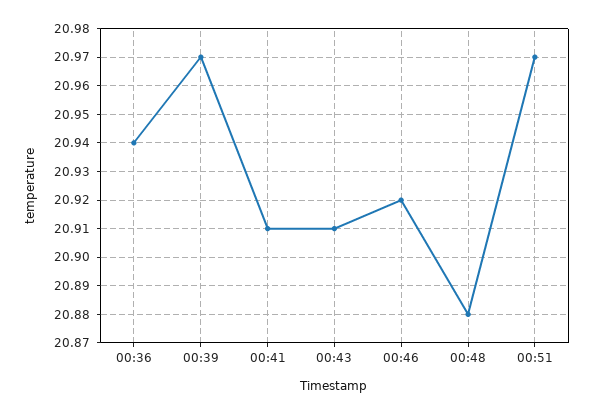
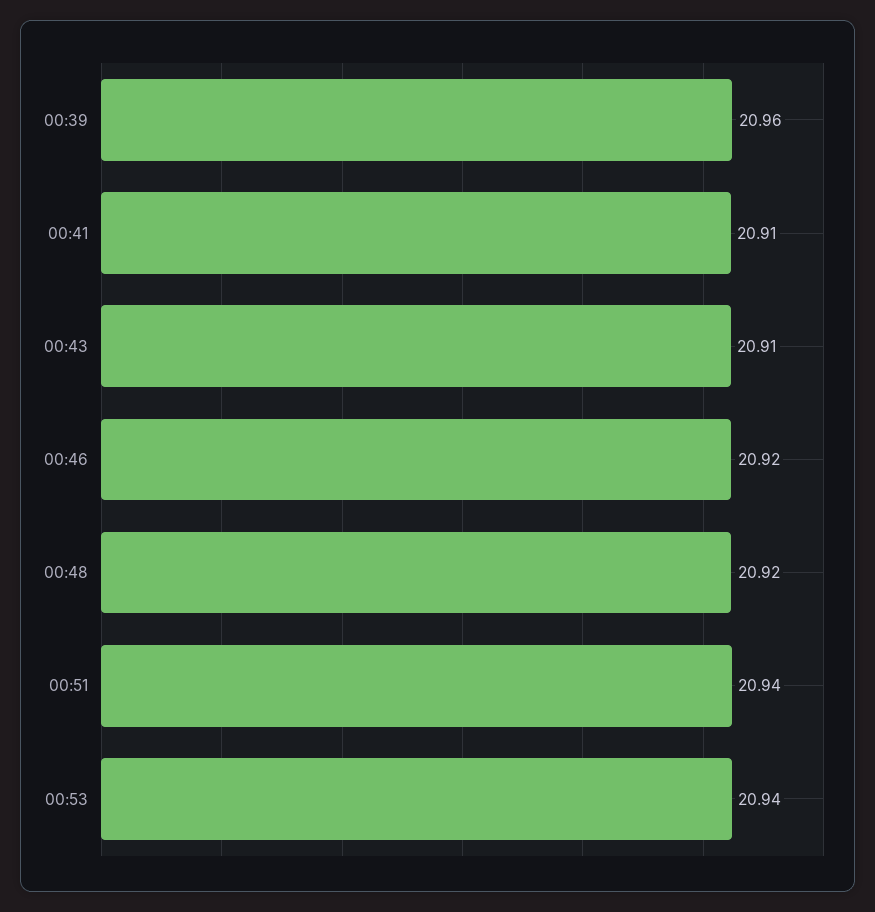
00:36: 20.94 -> none
00:39: 20.97 -> 20.96
00:48: 20.88 -> 20.92
00:51: 20.97 -> 20.94
00:53: none -> 20.94

